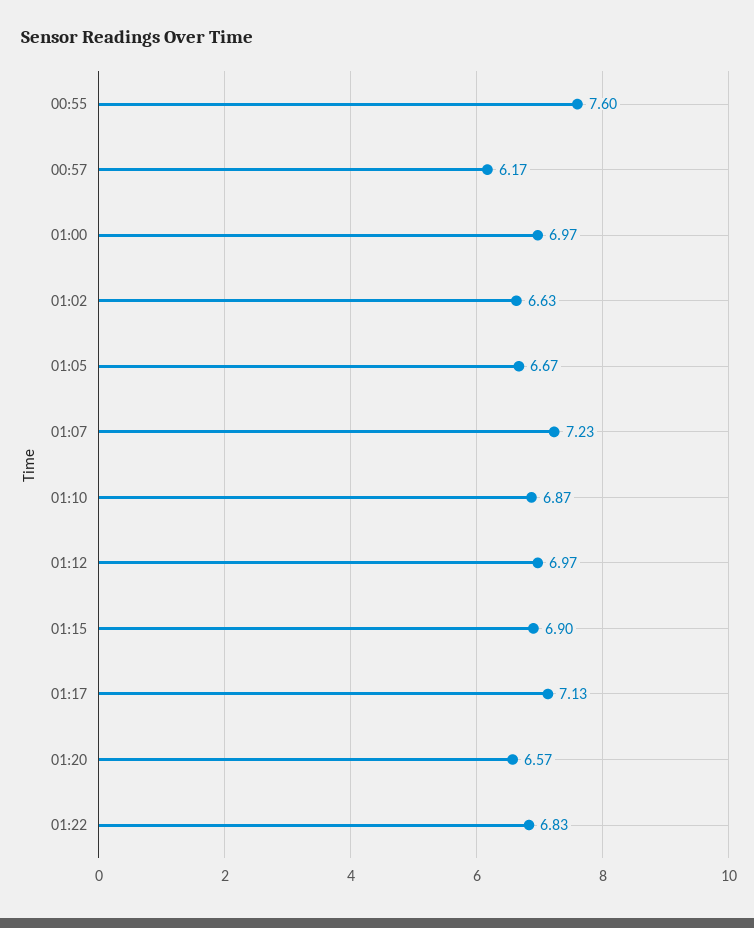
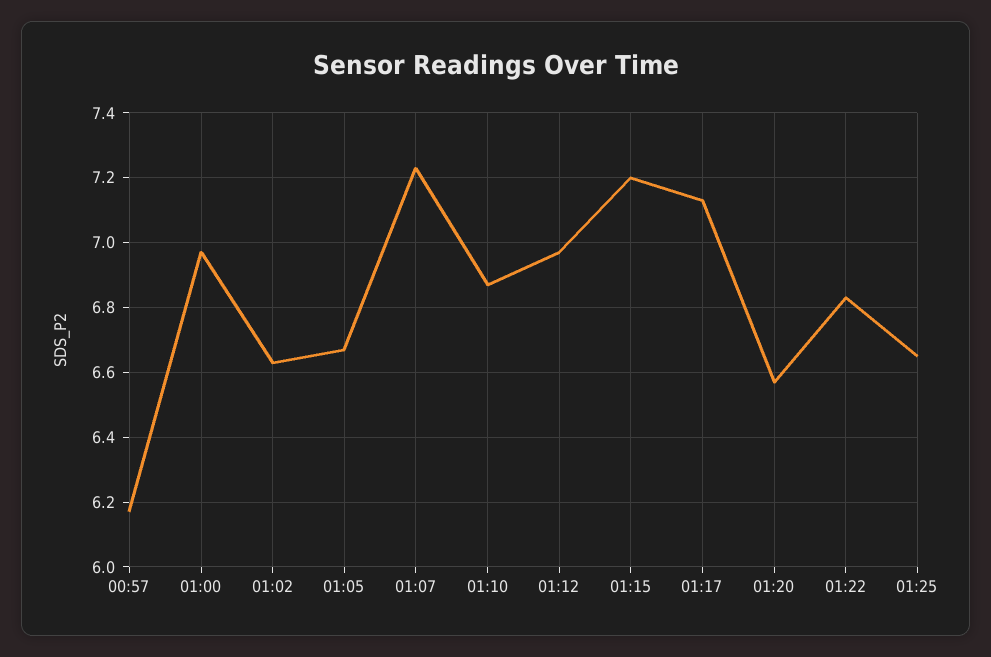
00:55: 7.6 -> none
01:15: 6.9 -> 7.2
01:25: none -> 6.65

